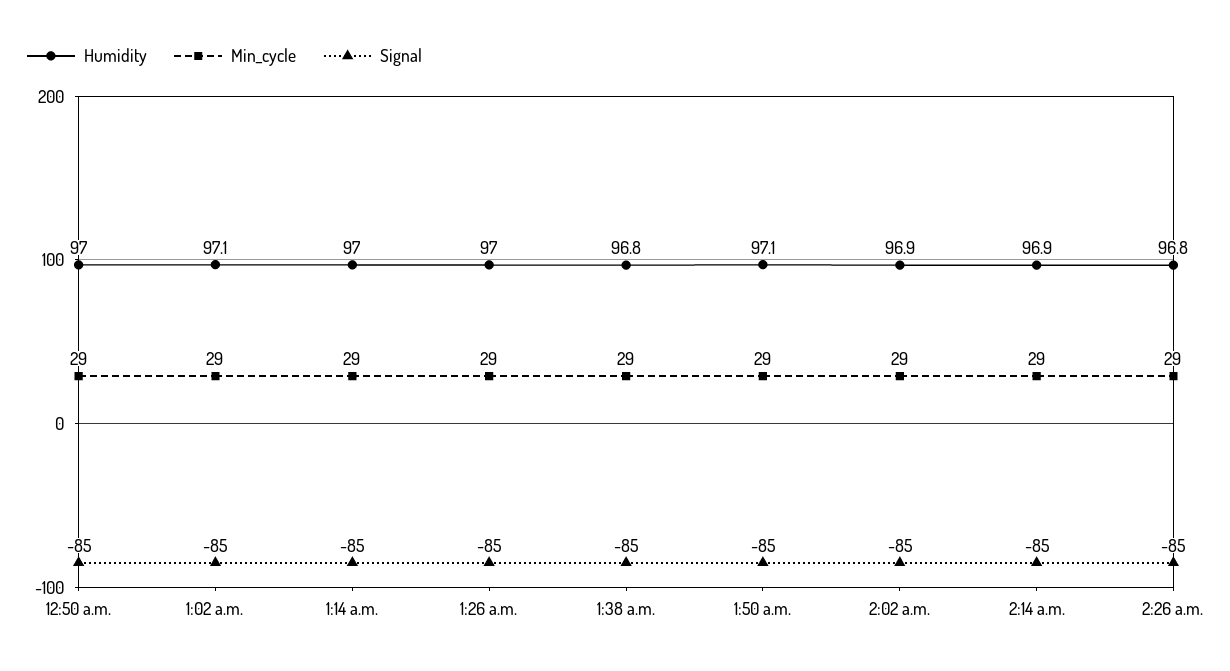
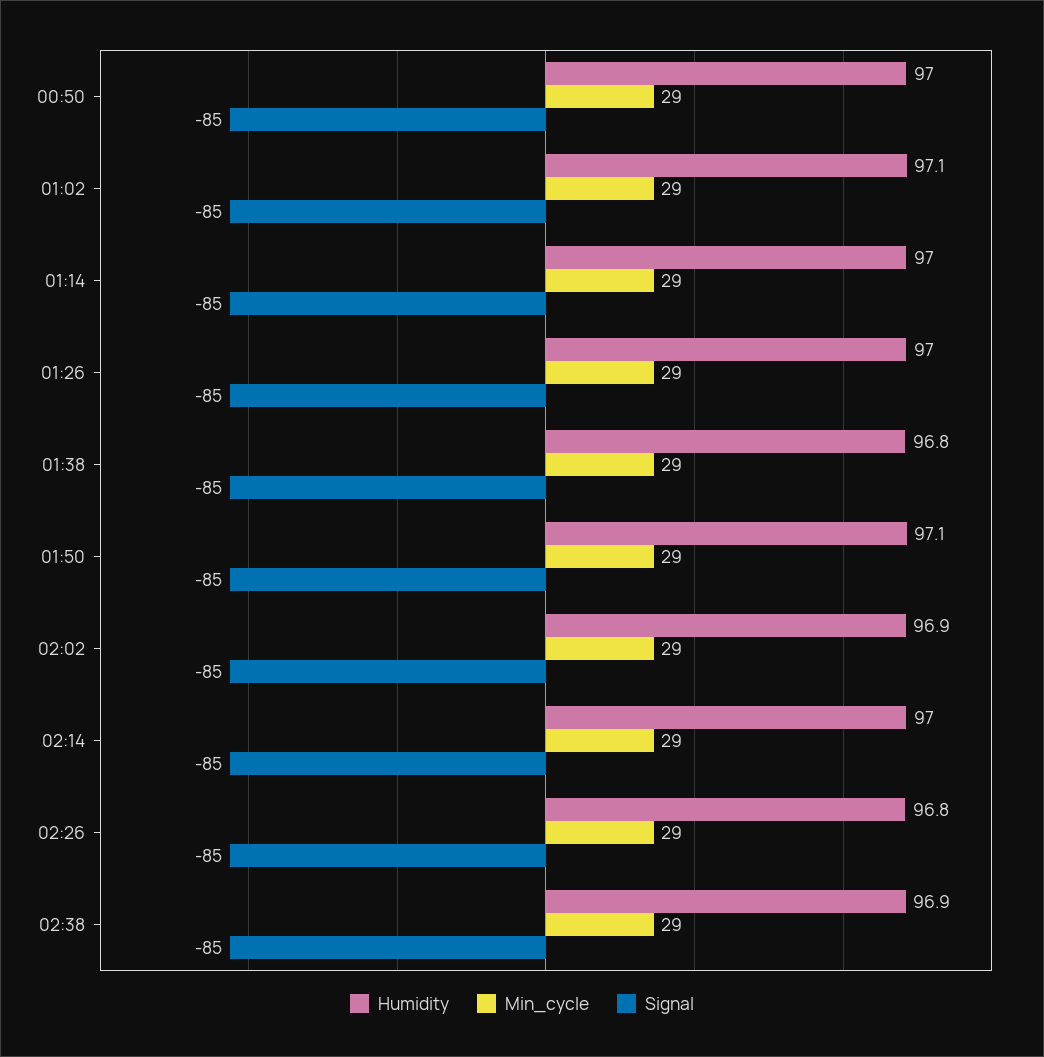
Humidity, 2:14 a.m.: 96.9 -> 97
Humidity, 02:38: none -> 96.9
Min_cycle, 02:38: none -> 29
Signal, 02:38: none -> -85

